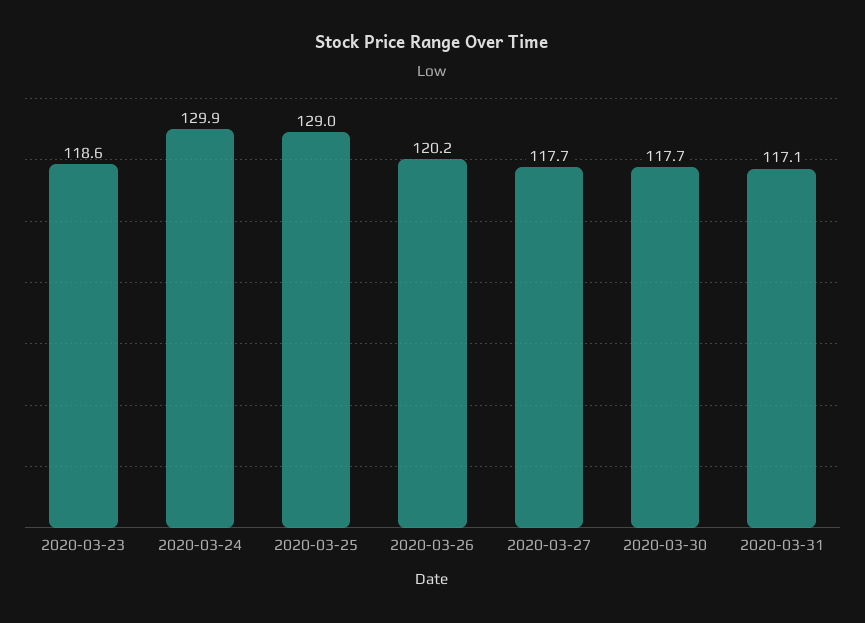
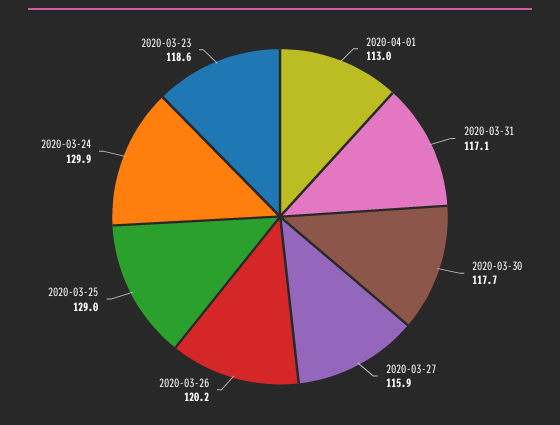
2020-03-27: 117.7 -> 115.9
2020-04-01: none -> 113

